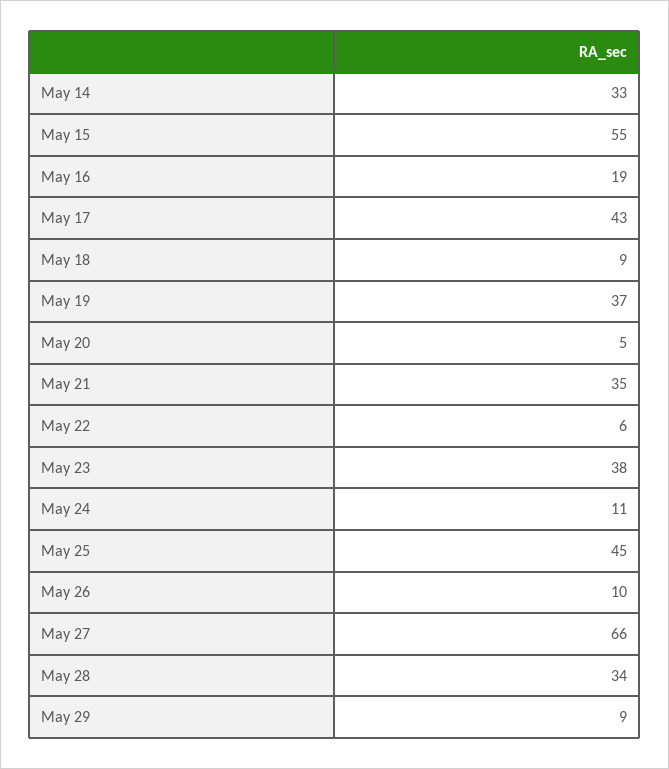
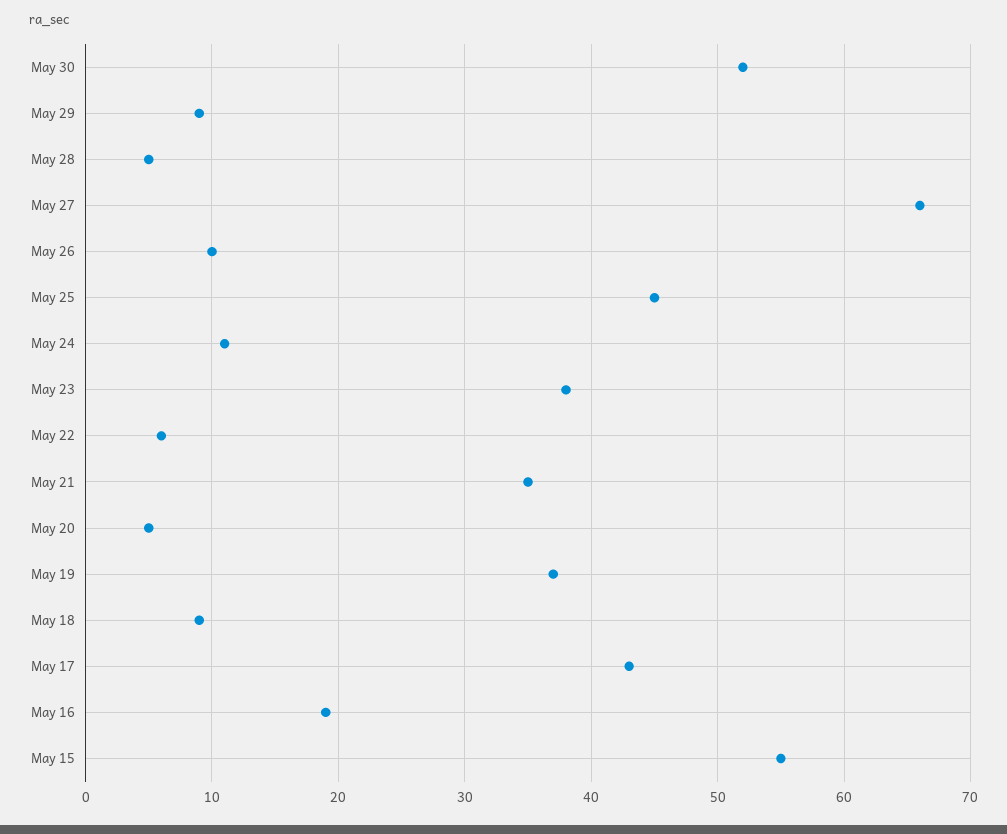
May 14: 33 -> none
May 28: 34 -> 5
May 30: none -> 52

